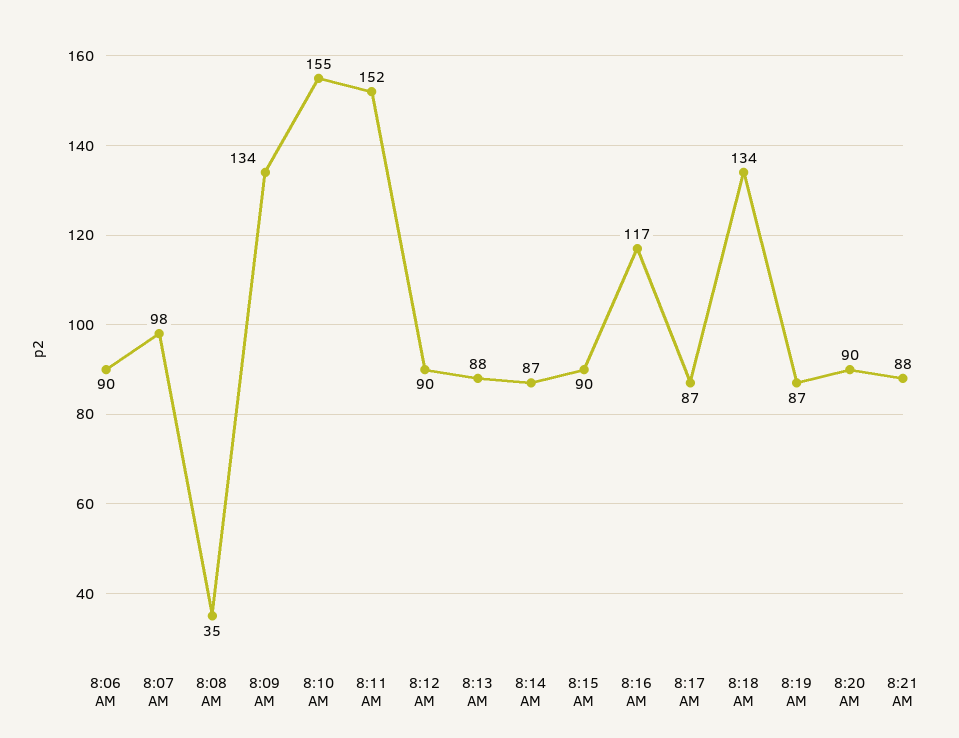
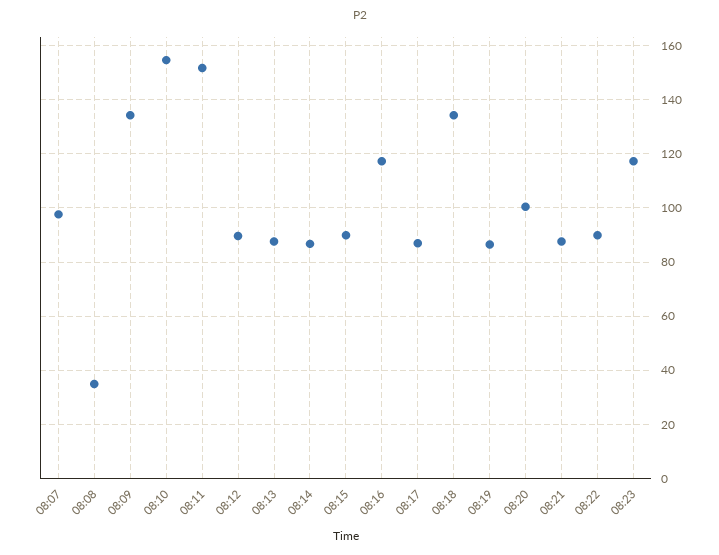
8:06 AM: 90 -> none
8:20 AM: 90 -> 100
08:22: none -> 90
08:23: none -> 117.5

